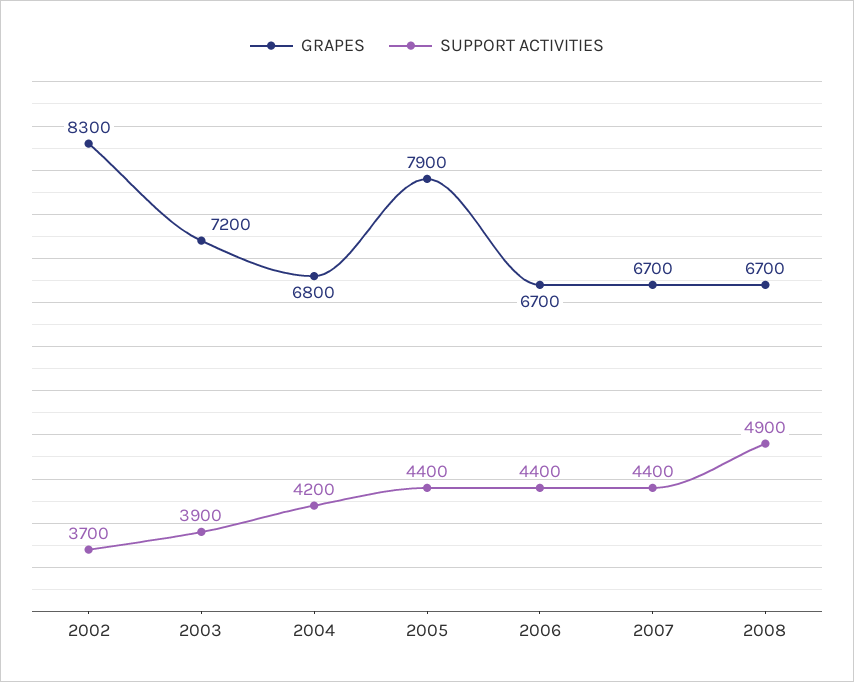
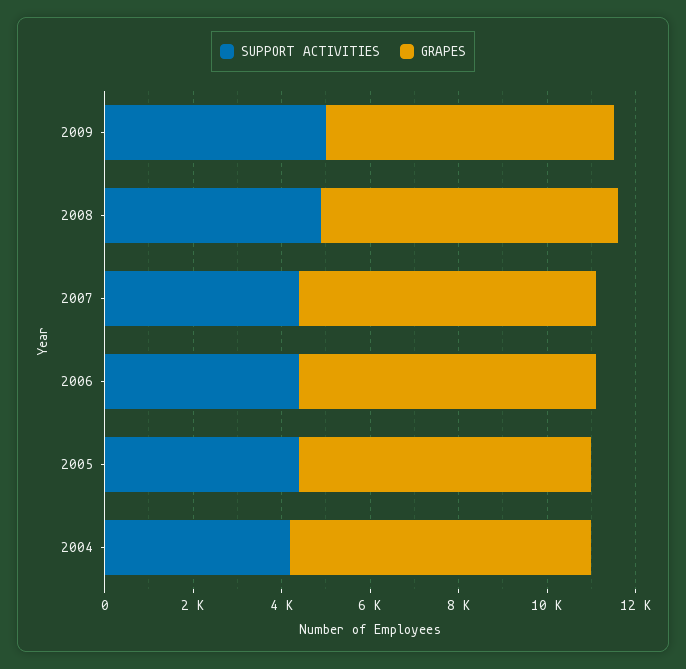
GRAPES, 2002: 8300 -> none
SUPPORT ACTIVITIES, 2002: 3700 -> none
GRAPES, 2003: 7200 -> none
SUPPORT ACTIVITIES, 2003: 3900 -> none
GRAPES, 2005: 7900 -> 6500
SUPPORT ACTIVITIES, 2009: none -> 5000
GRAPES, 2009: none -> 6500

